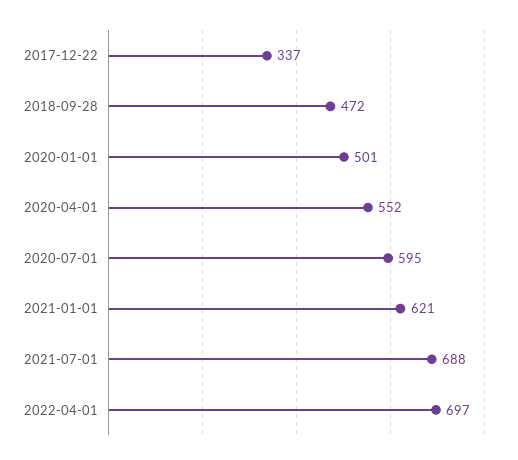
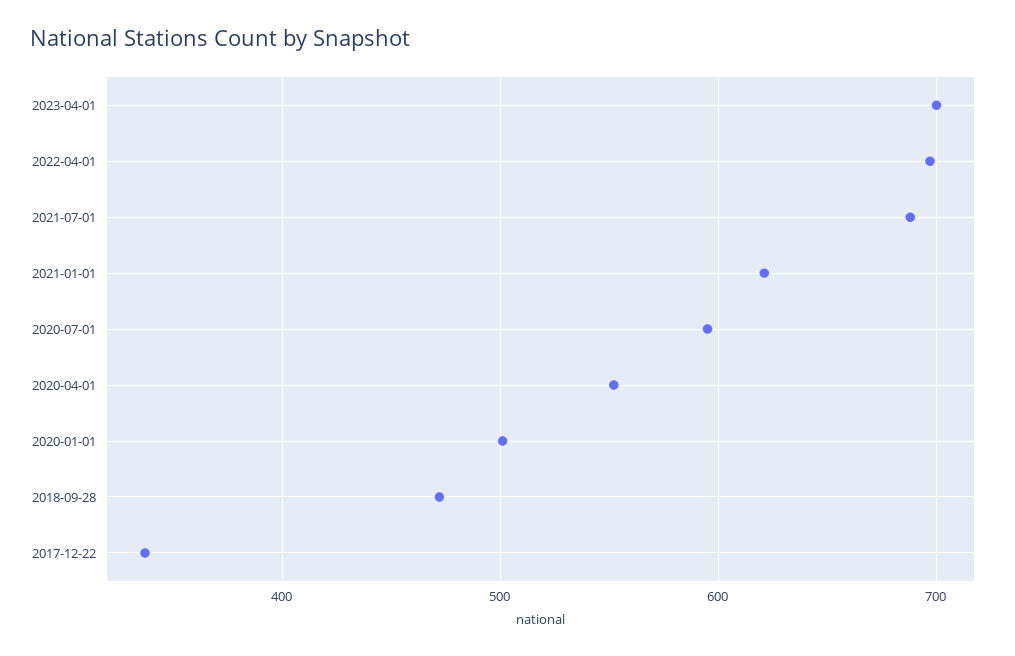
2023-04-01: none -> 700

